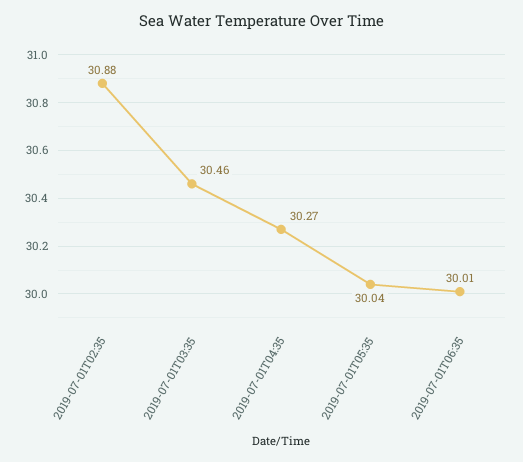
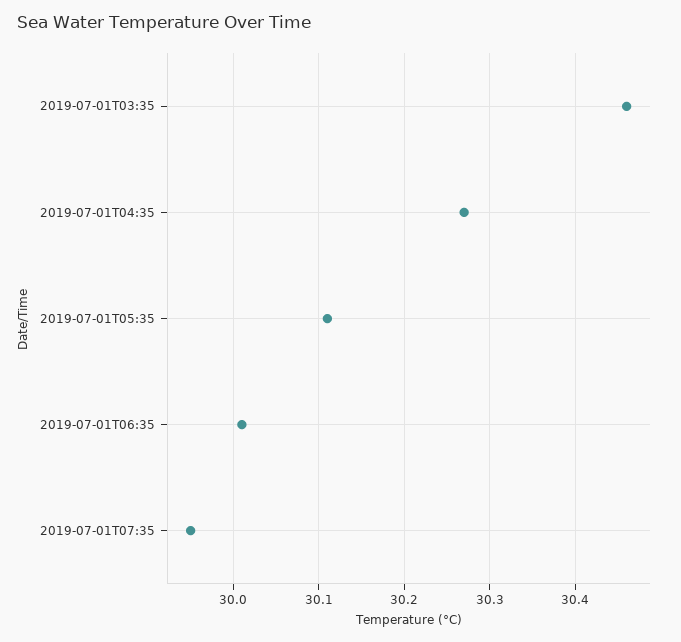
2019-07-01T02:35: 30.88 -> none
2019-07-01T05:35: 30.04 -> 30.11
2019-07-01T07:35: none -> 29.95

